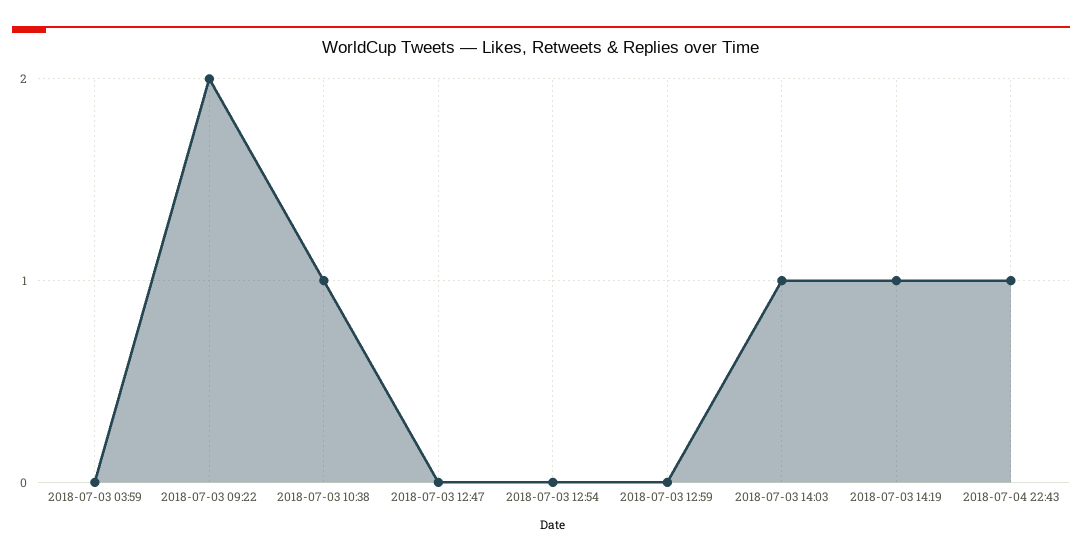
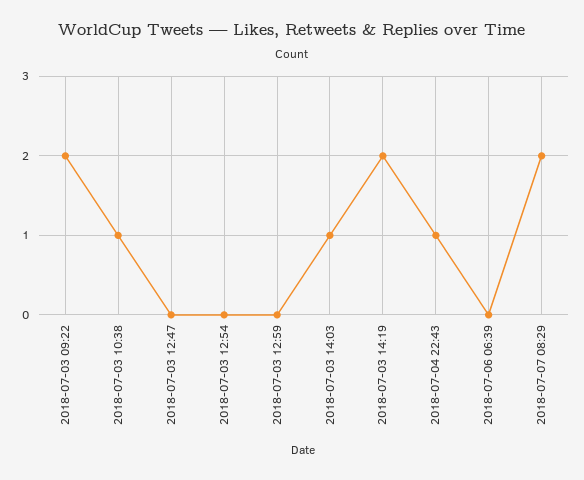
2018-07-03 03:59: 0 -> none
2018-07-03 14:19: 1 -> 2
2018-07-06 06:39: none -> 0
2018-07-07 08:29: none -> 2

